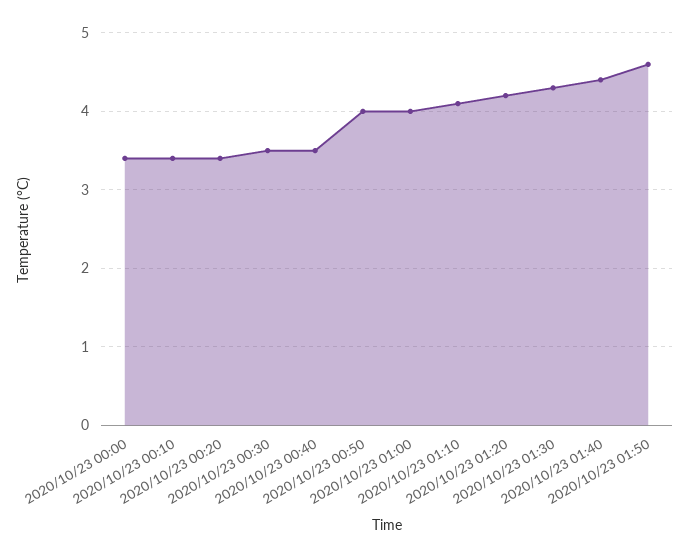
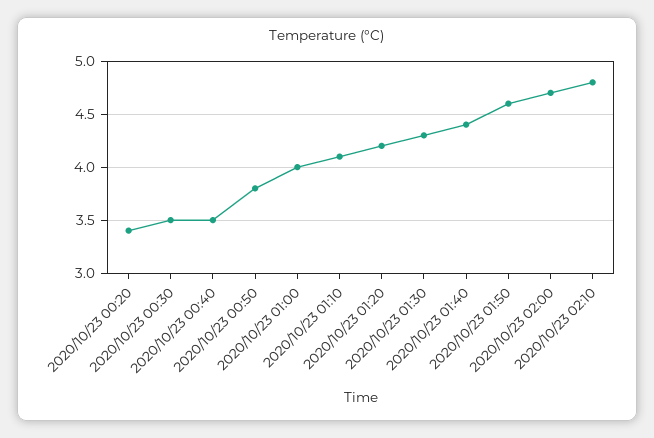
2020/10/23 00:00: 3.4 -> none
2020/10/23 00:10: 3.4 -> none
2020/10/23 00:50: 4 -> 3.8
2020/10/23 02:00: none -> 4.7
2020/10/23 02:10: none -> 4.8

